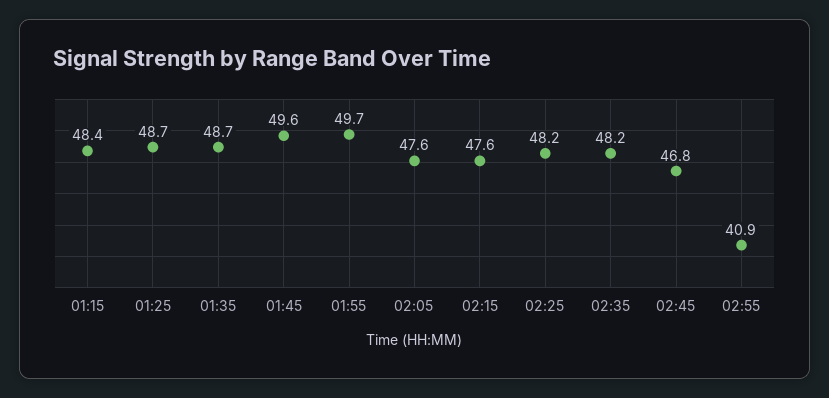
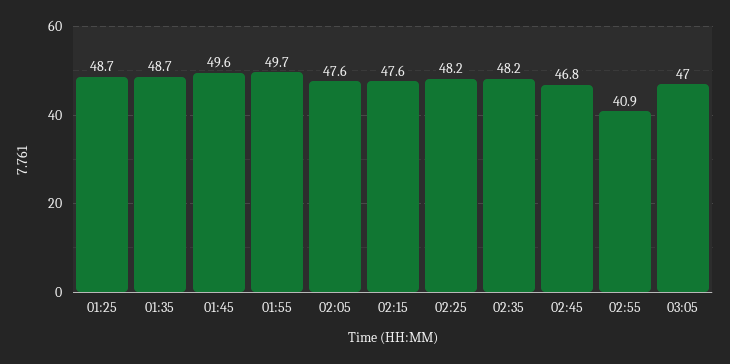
01:15: 48.4 -> none
03:05: none -> 47

